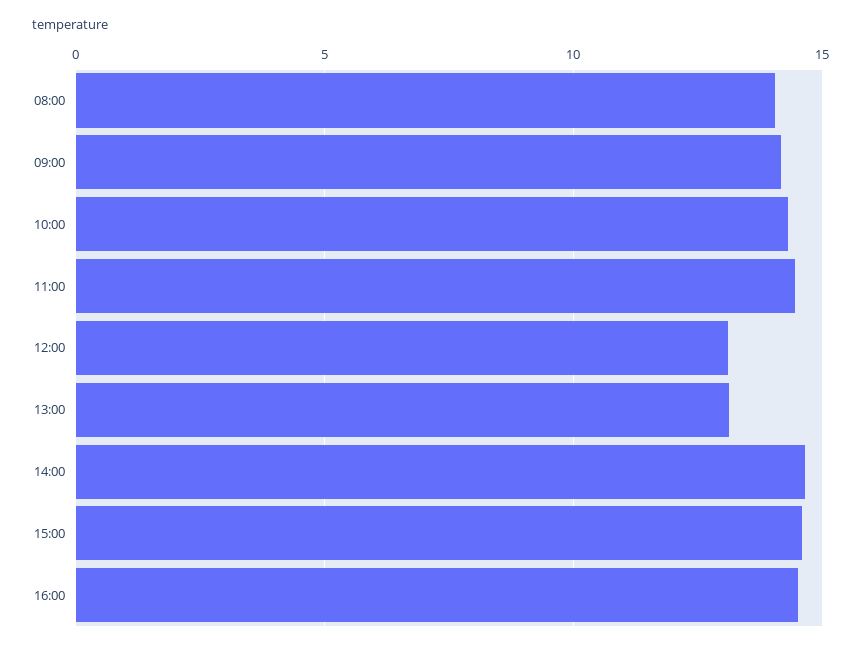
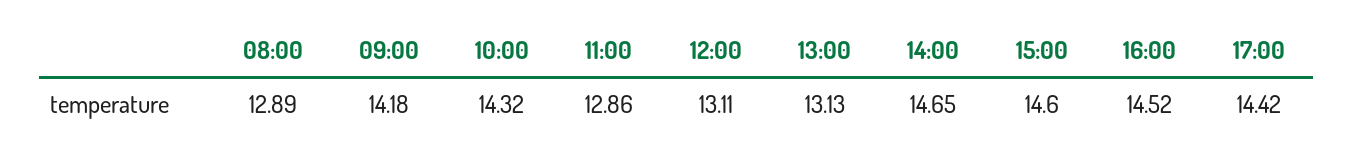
08:00: 14 -> 12.89
11:00: 14.5 -> 12.86
17:00: none -> 14.42

